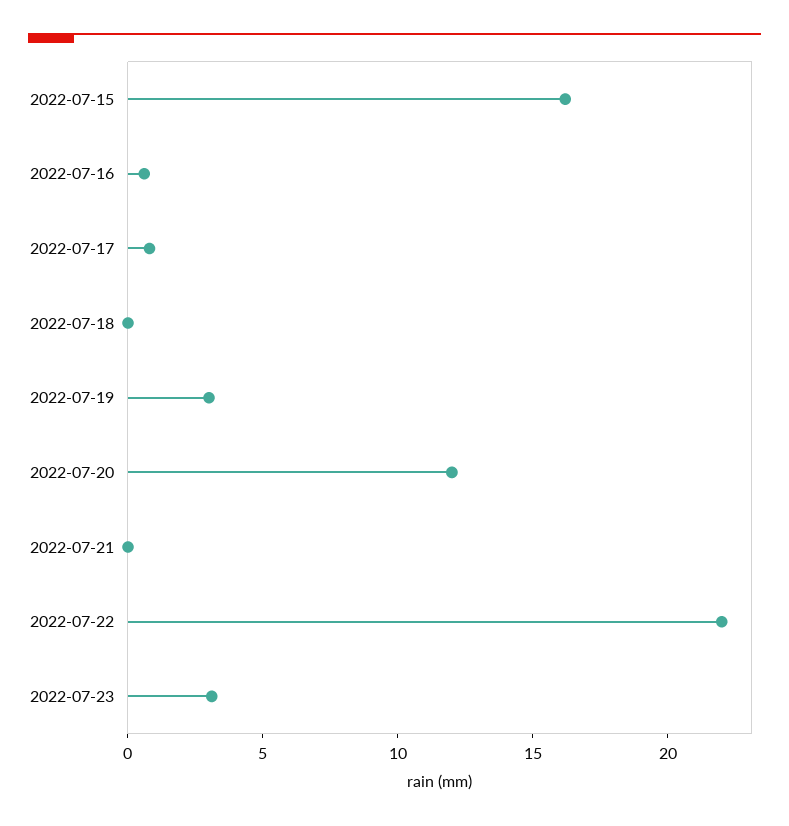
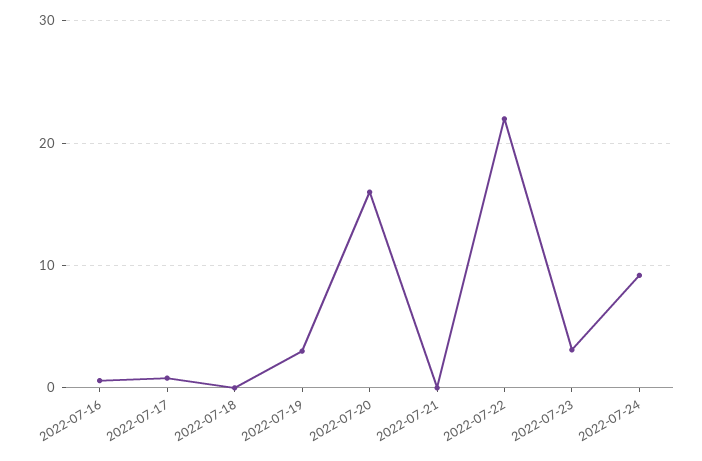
2022-07-15: 16 -> none
2022-07-20: 12 -> 16
2022-07-24: none -> 9

